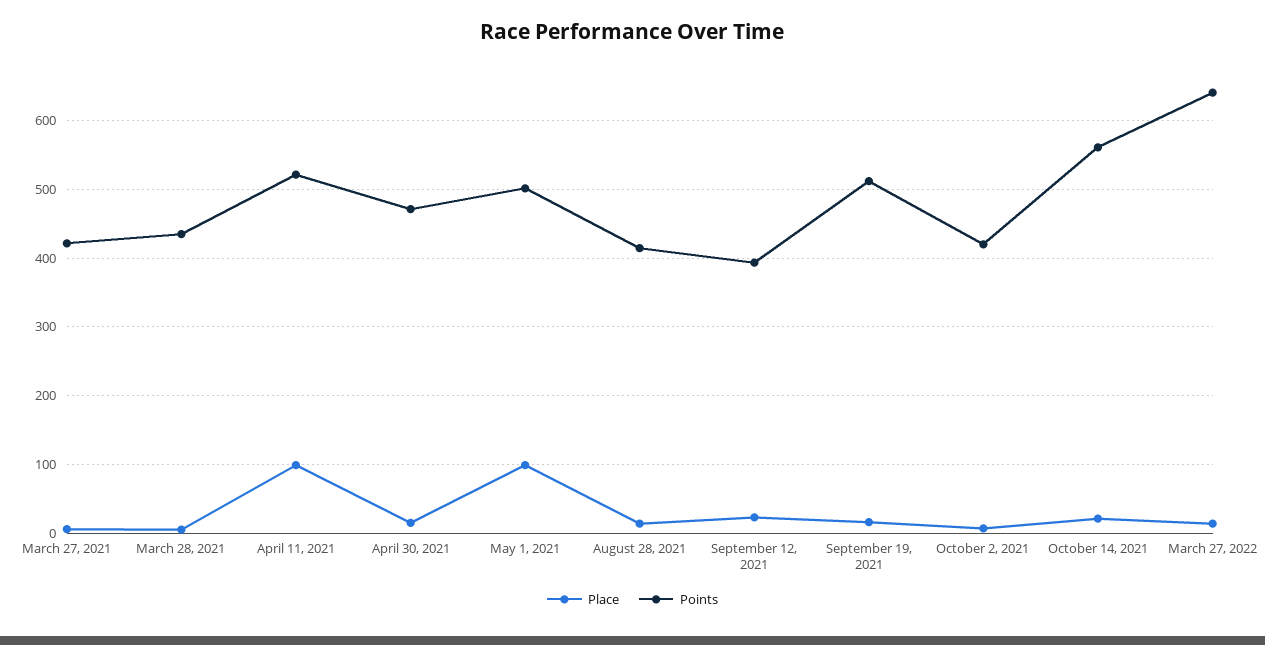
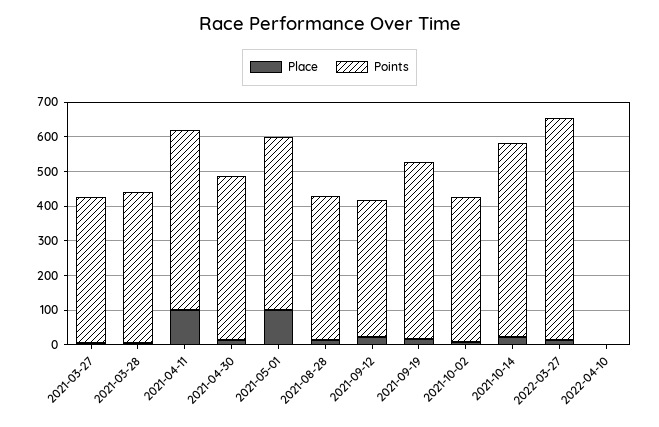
Place, 2022-04-10: none -> 0
Points, 2022-04-10: none -> 0

